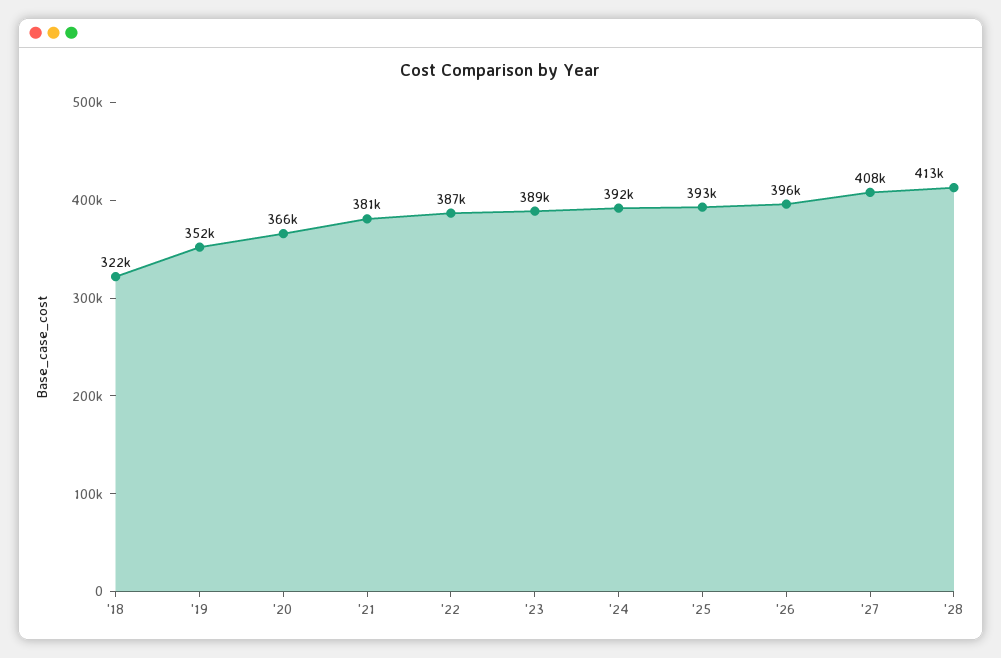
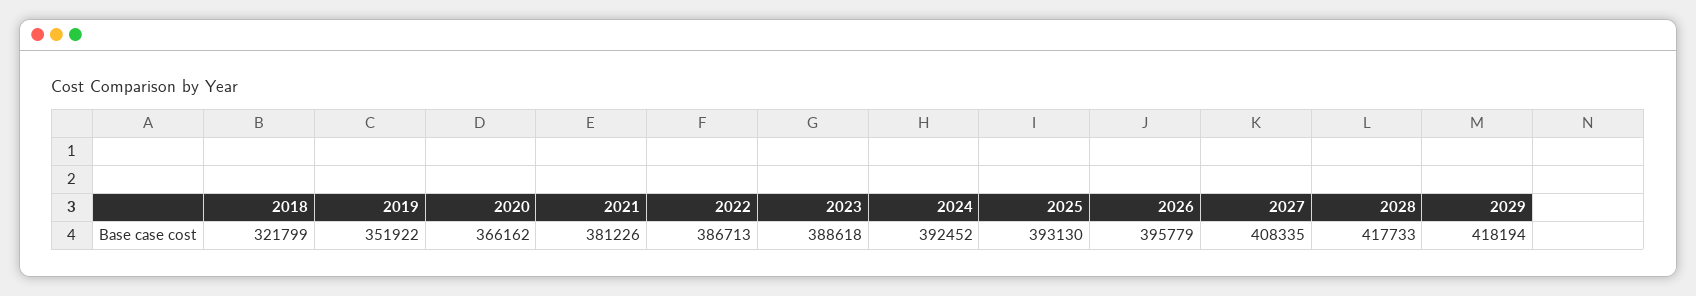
'28: 413000 -> 417733
2029: none -> 418194

